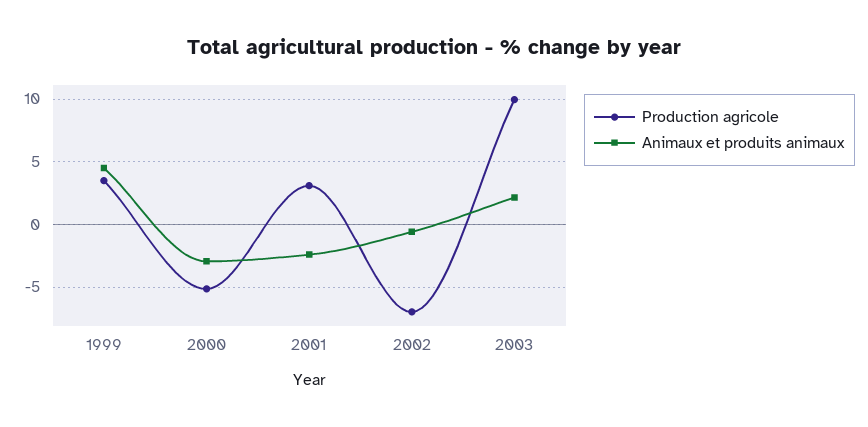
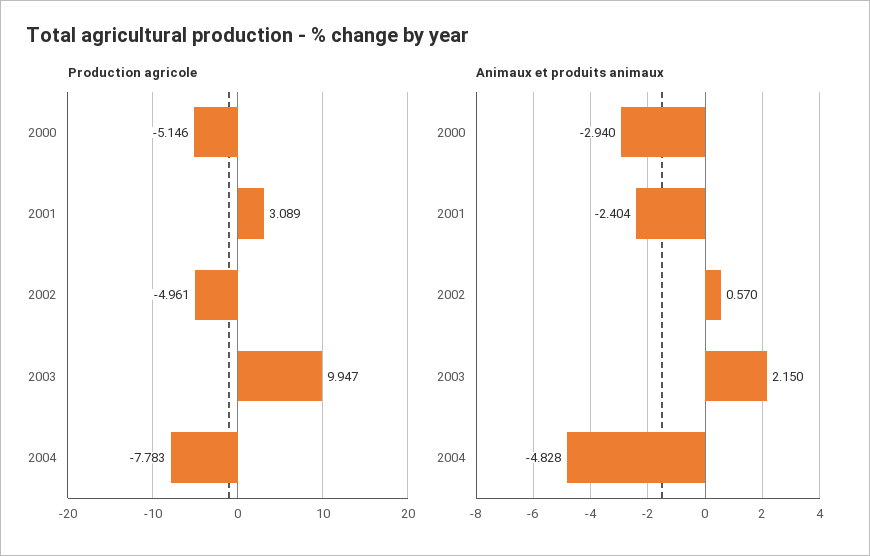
Production agricole, 1999: 3.5 -> none
Animaux et produits animaux, 1999: 4.5 -> none
Production agricole, 2002: -7 -> -4.961
Animaux et produits animaux, 2002: -0.5 -> 0.57
Production agricole, 2004: none -> -7.783
Animaux et produits animaux, 2004: none -> -4.828

